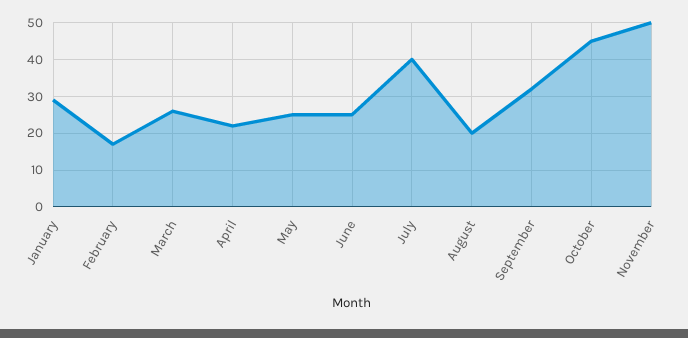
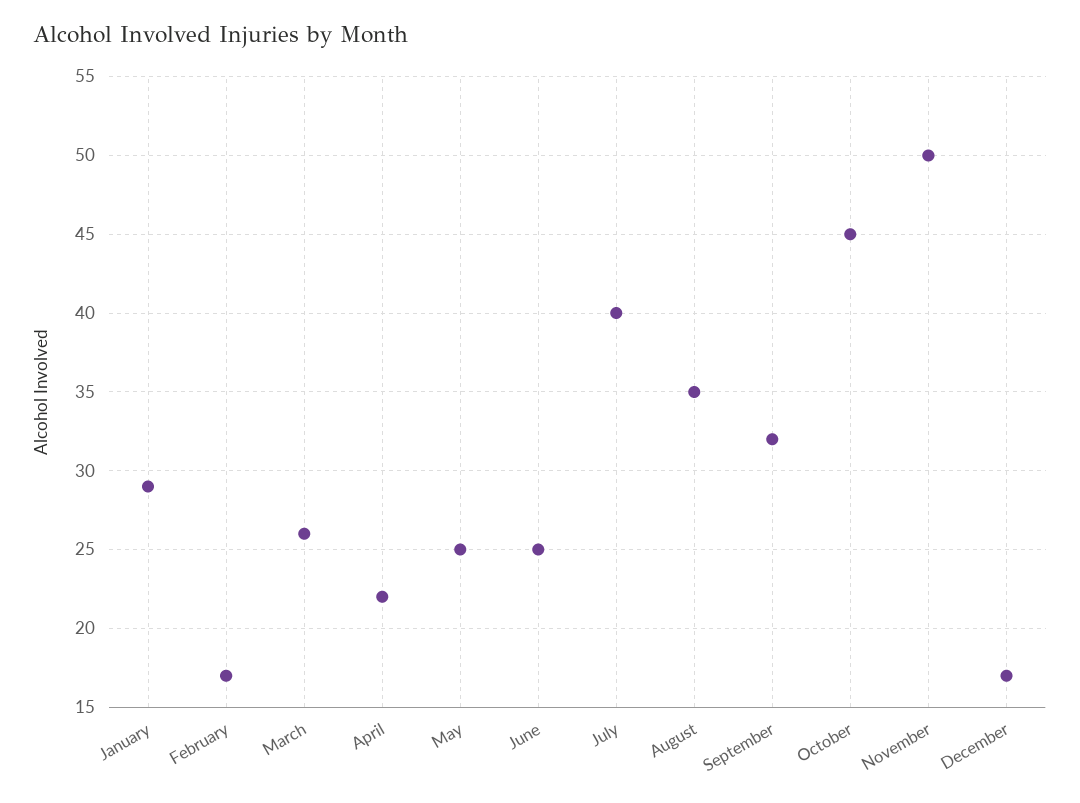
August: 20 -> 35
December: none -> 17

